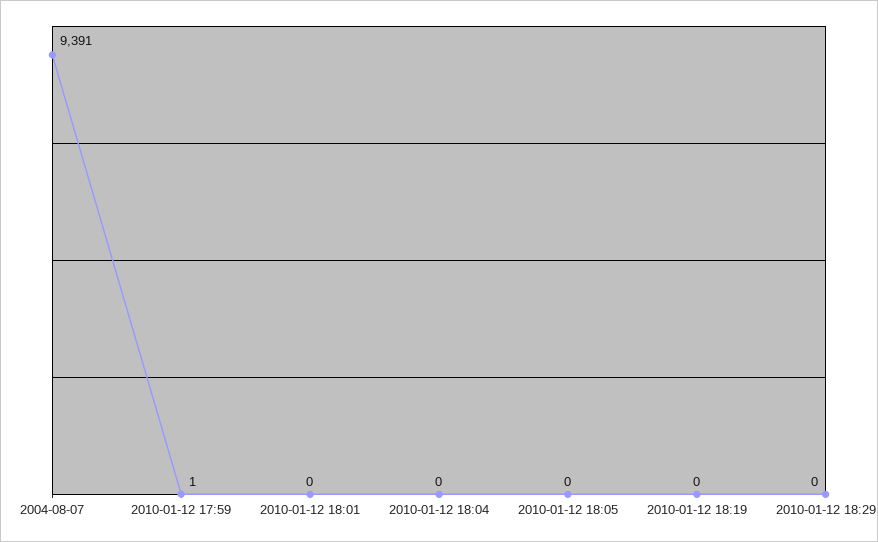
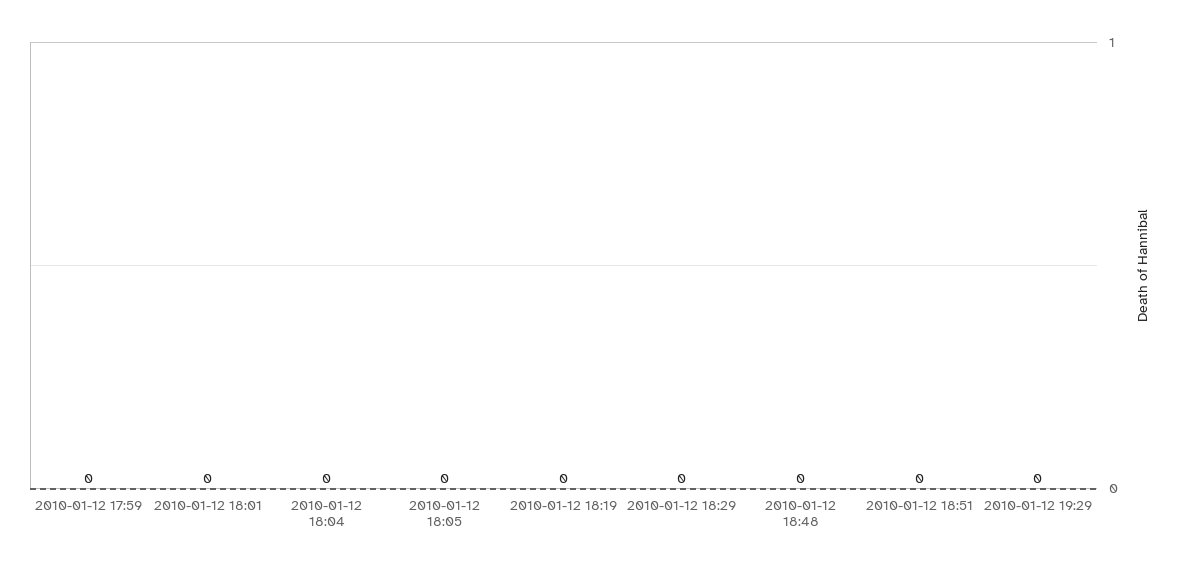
2004-08-07: 9391 -> none
2010-01-12 17:59: 1 -> 0
2010-01-12 18:48: none -> 0
2010-01-12 18:51: none -> 0
2010-01-12 19:29: none -> 0

